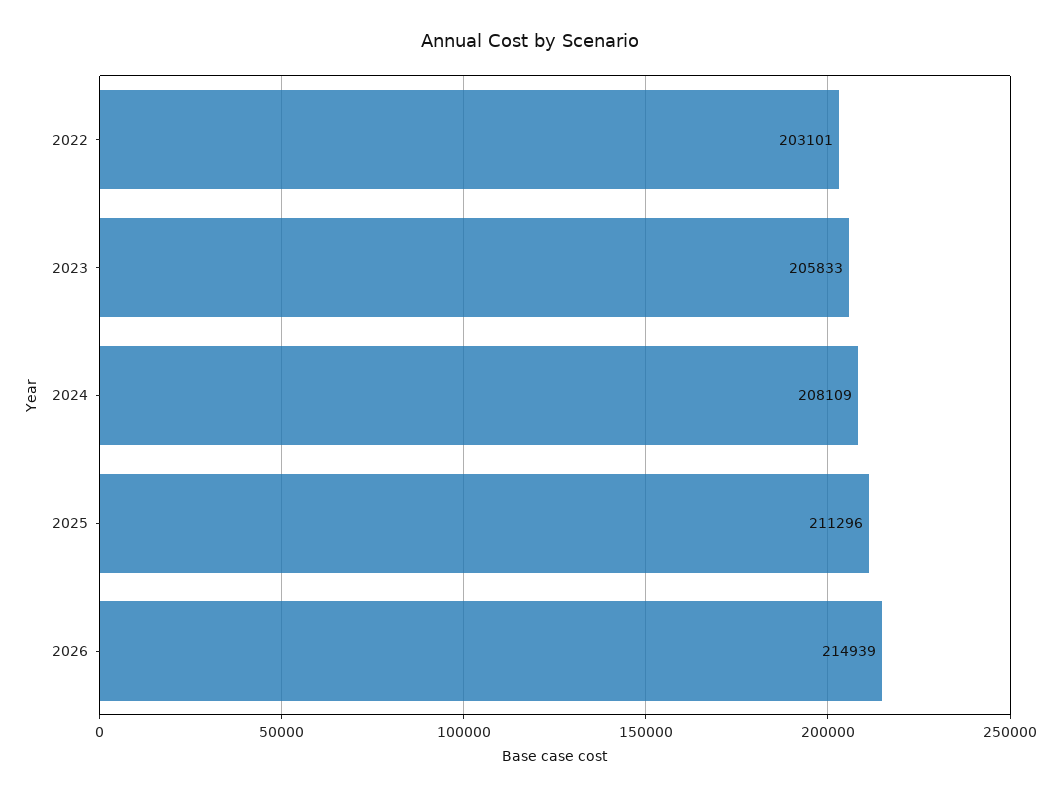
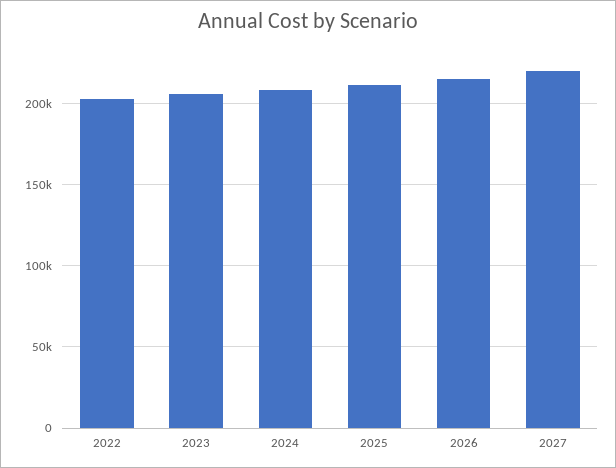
2027: none -> 220000

